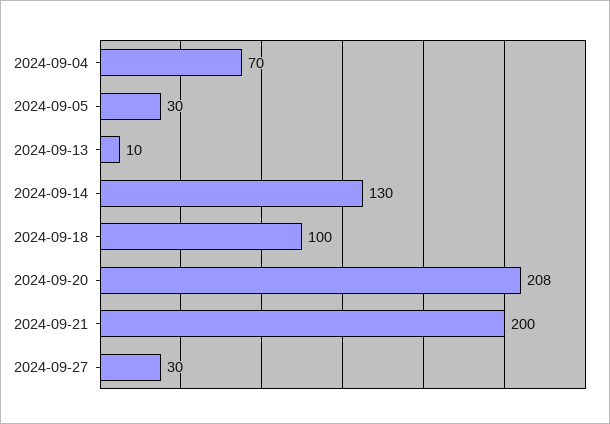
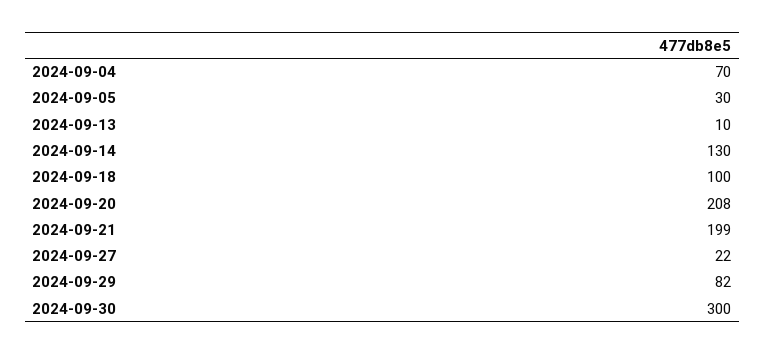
2024-09-21: 200 -> 199
2024-09-27: 30 -> 22
2024-09-29: none -> 82
2024-09-30: none -> 300

